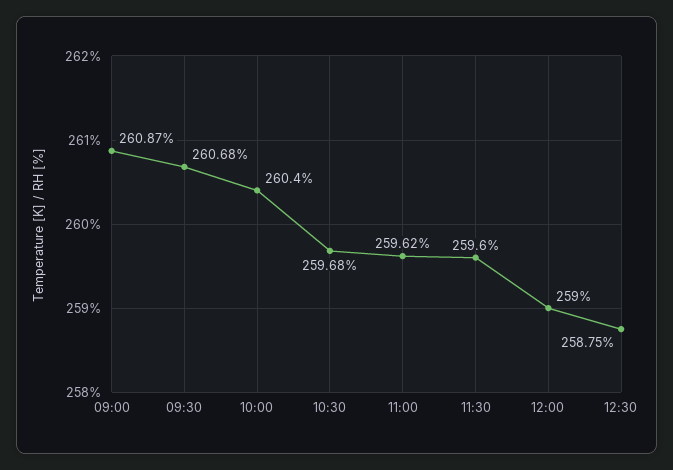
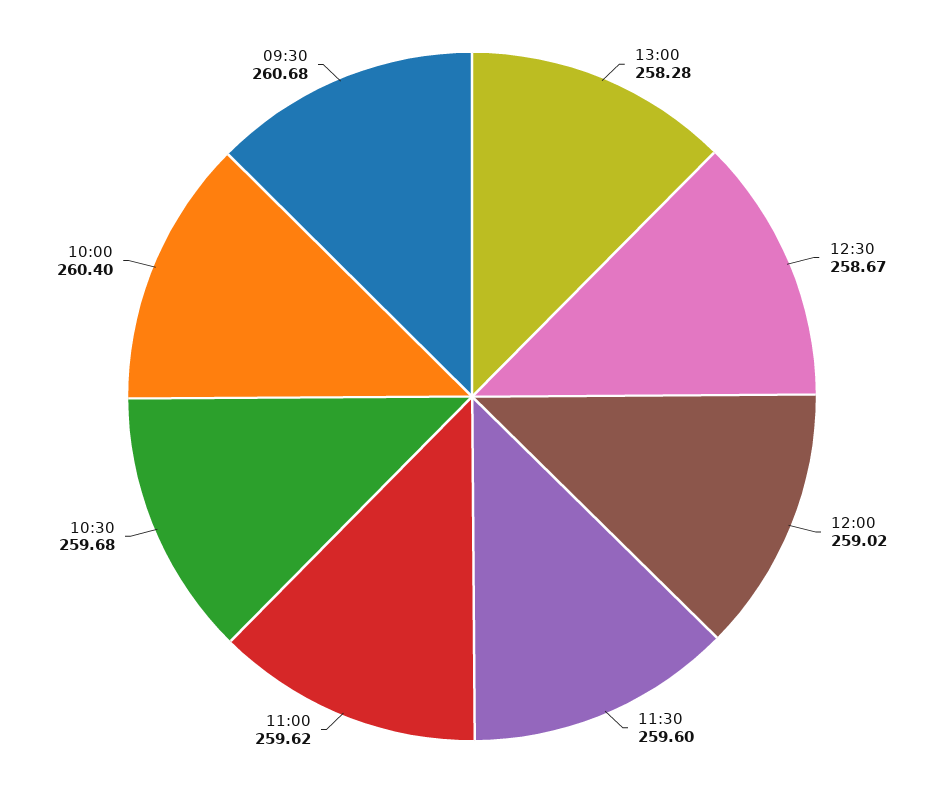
09:00: 260.87 -> none
12:00: 259 -> 259.02
12:30: 258.75 -> 258.67
13:00: none -> 258.28

